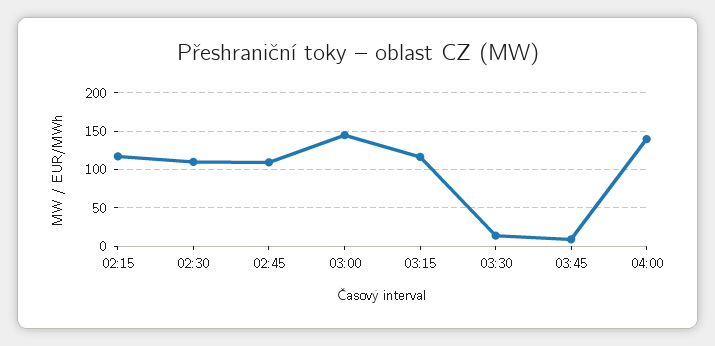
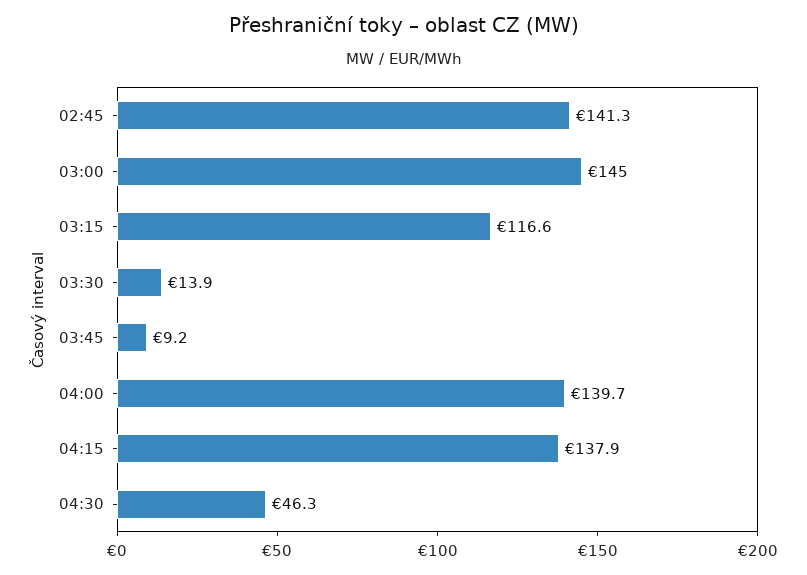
02:15: 120 -> none
02:30: 110 -> none
02:45: 110 -> 141.3
04:15: none -> 137.9
04:30: none -> 46.3

